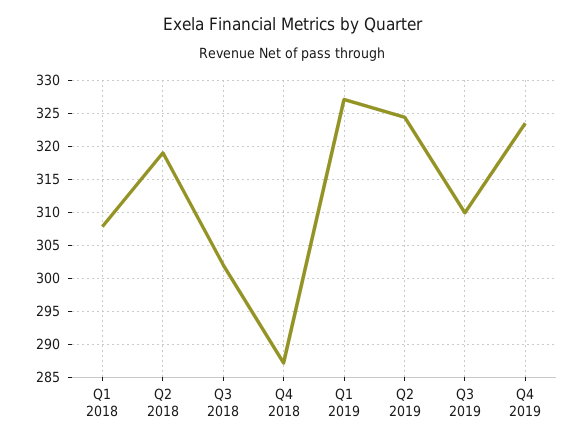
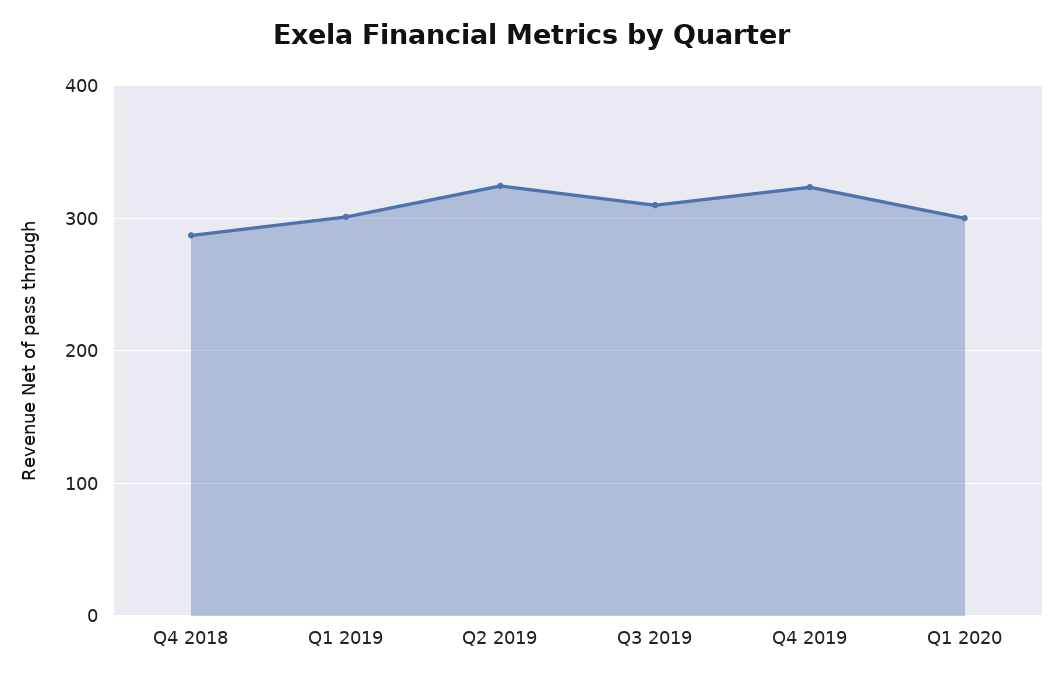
Q1 2018: 308 -> none
Q2 2018: 319 -> none
Q3 2018: 302 -> none
Q1 2019: 327 -> 300
Q1 2020: none -> 300

